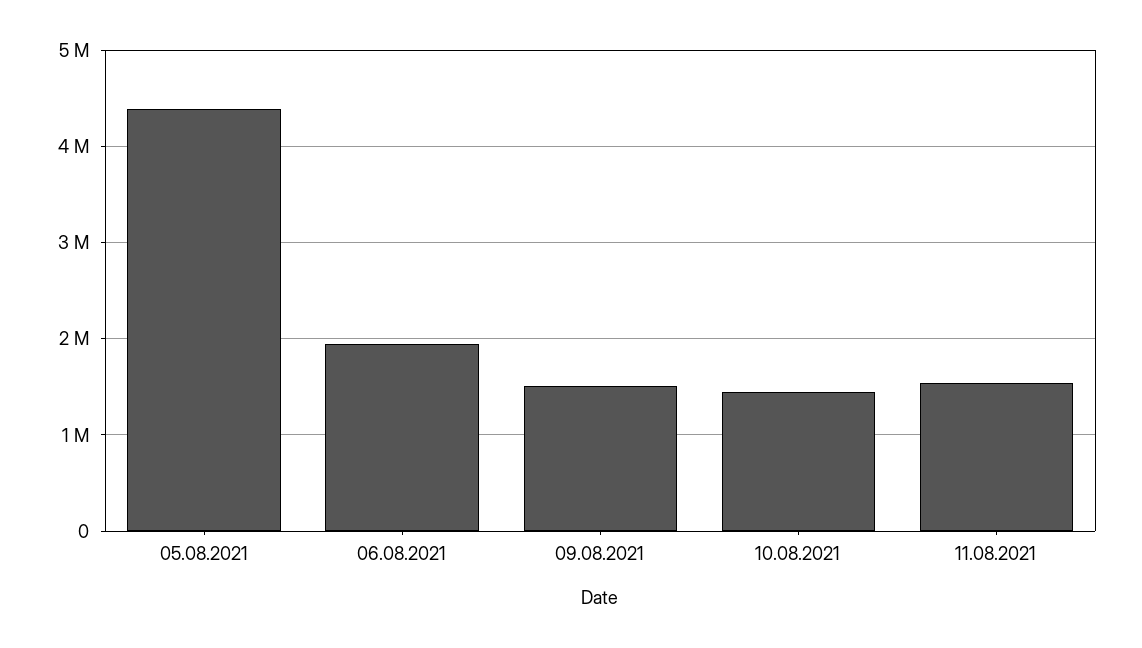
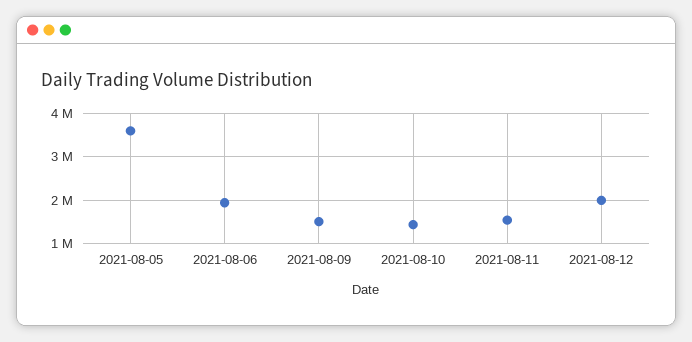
05.08.2021: 4400000 -> 3600000
2021-08-12: none -> 2000000

